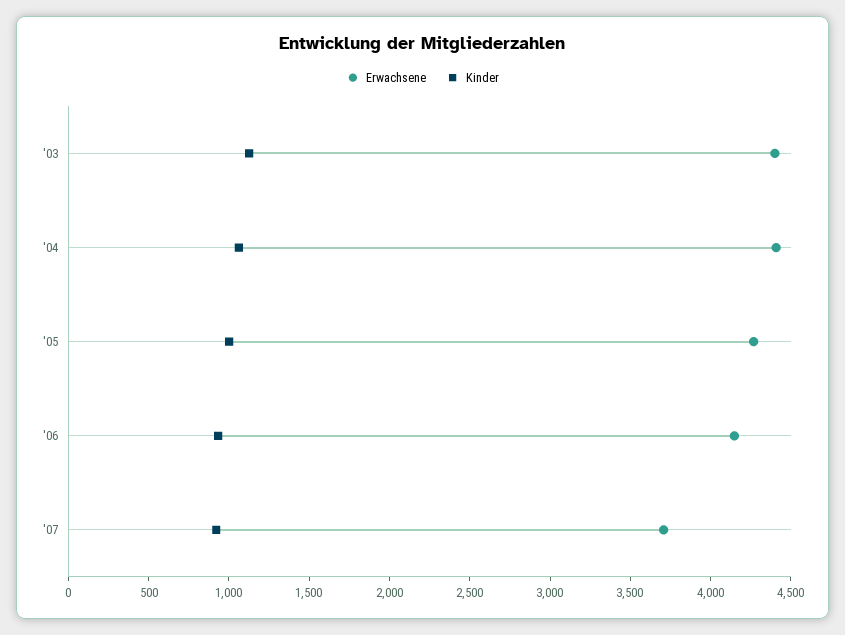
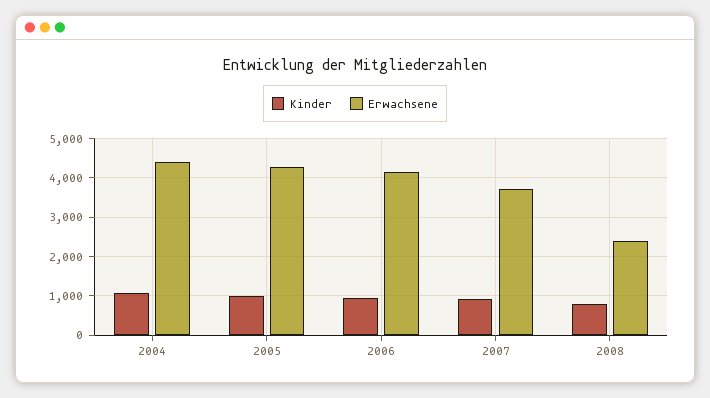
Erwachsene, '03: 4400 -> none
Kinder, '03: 1100 -> none
Kinder, 2008: none -> 800
Erwachsene, 2008: none -> 2400

